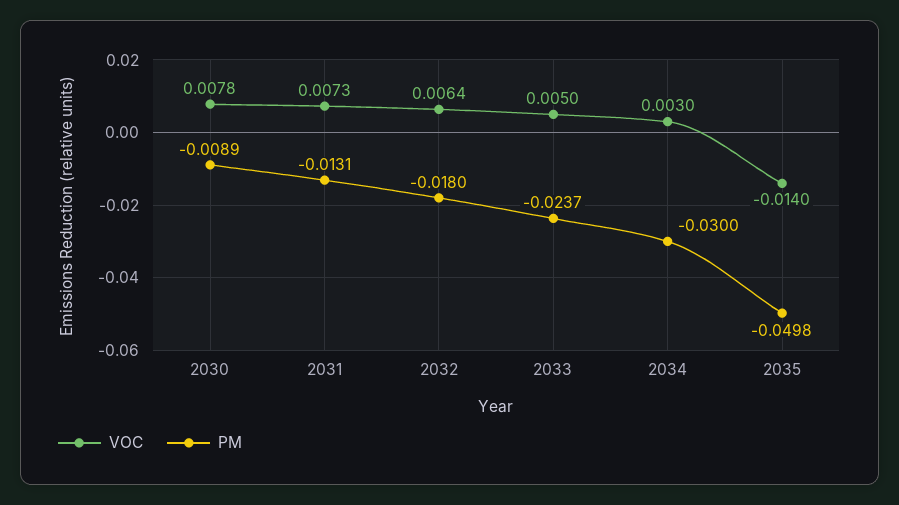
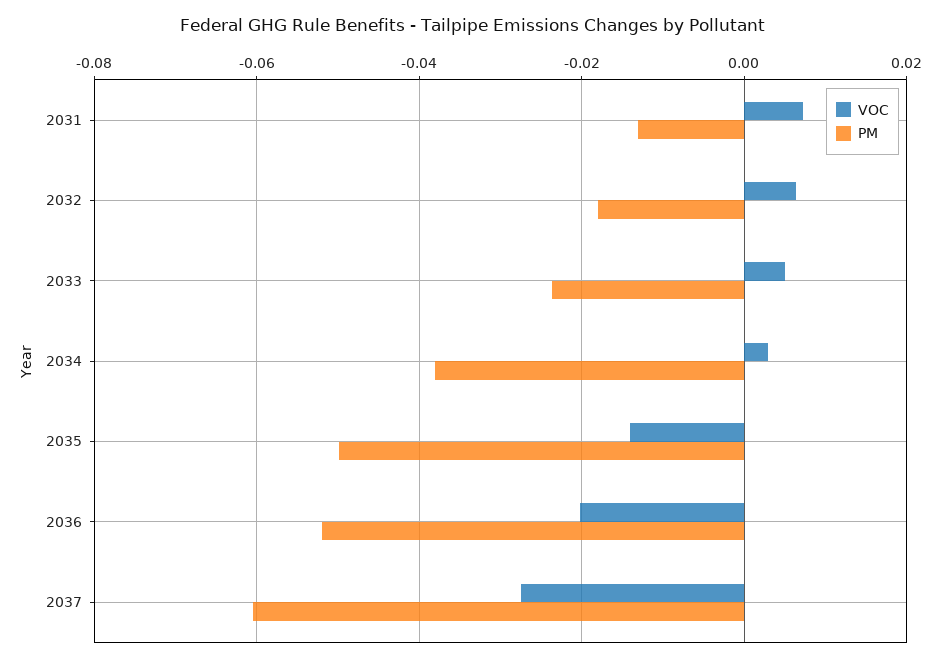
VOC, 2030: 0.0078 -> none
PM, 2030: -0.0089 -> none
PM, 2034: -0.03 -> -0.038
VOC, 2036: none -> -0.02
PM, 2036: none -> -0.052
VOC, 2037: none -> -0.028
PM, 2037: none -> -0.06

